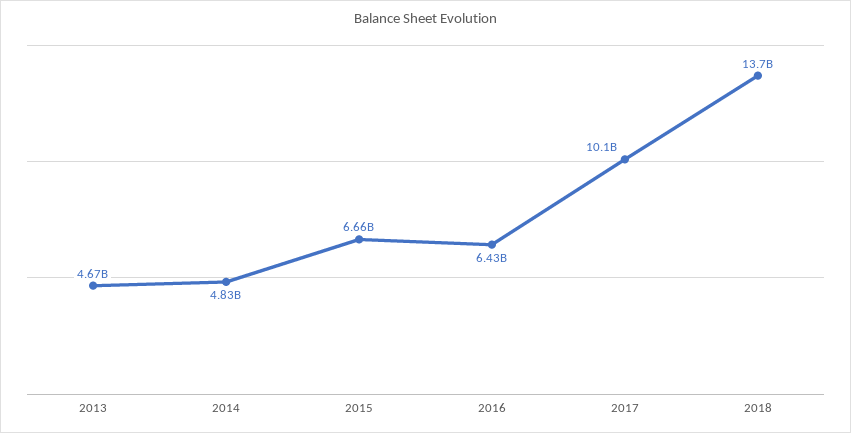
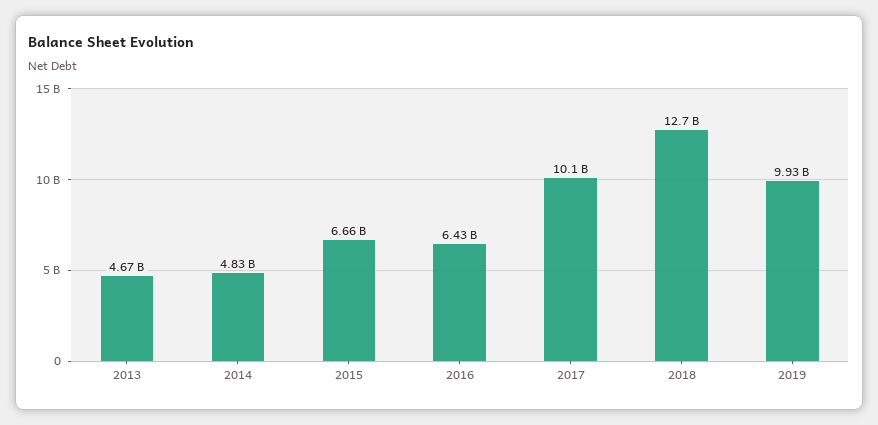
2018: 13700000000 -> 12700000000
2019: none -> 9930000000

